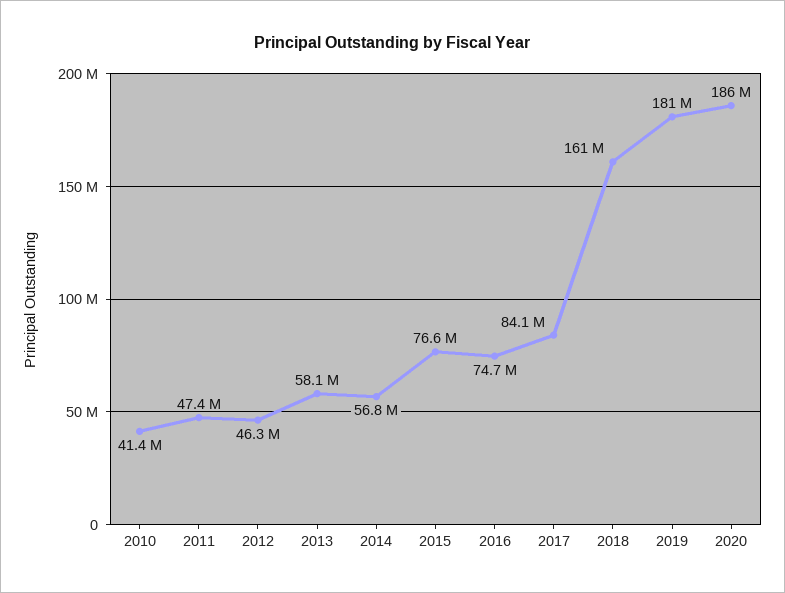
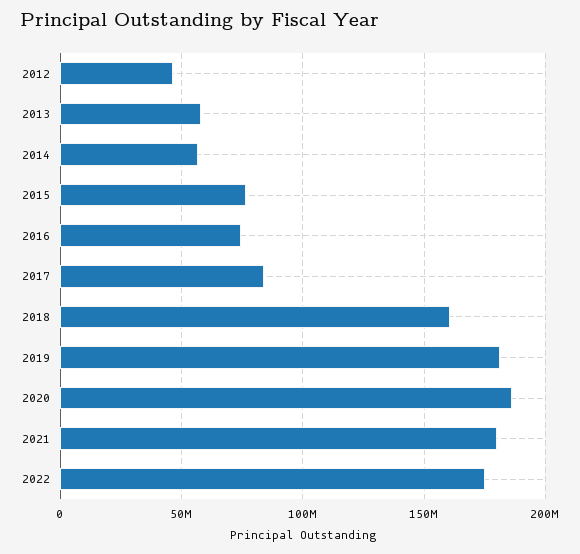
2010: 41400000 -> none
2011: 47400000 -> none
2021: none -> 180000000
2022: none -> 175000000

